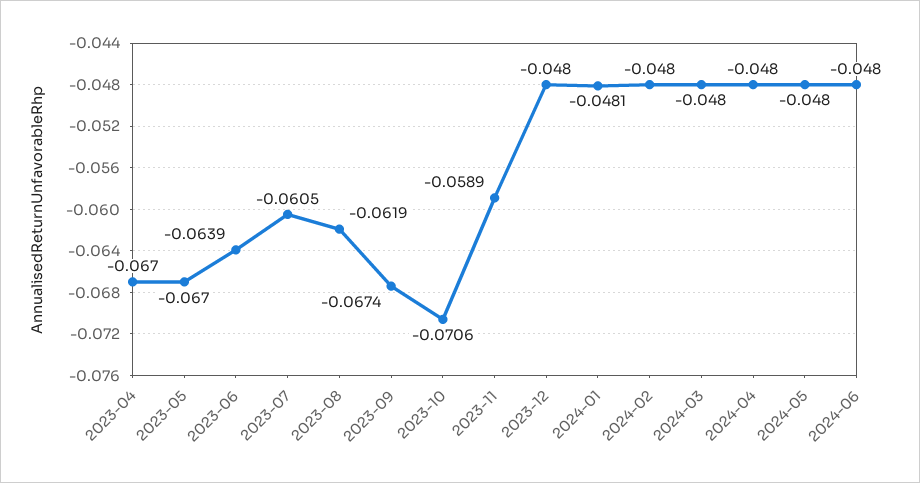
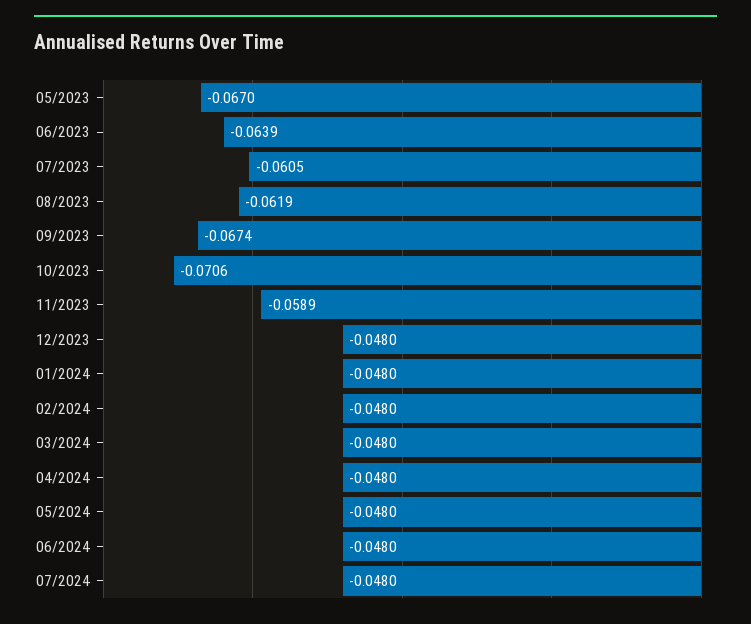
2023-04: -0.067 -> none
2024-01: -0.0481 -> -0.048
07/2024: none -> -0.048

